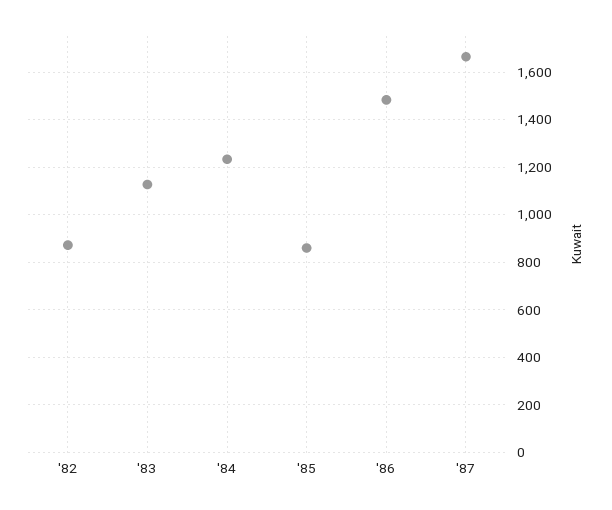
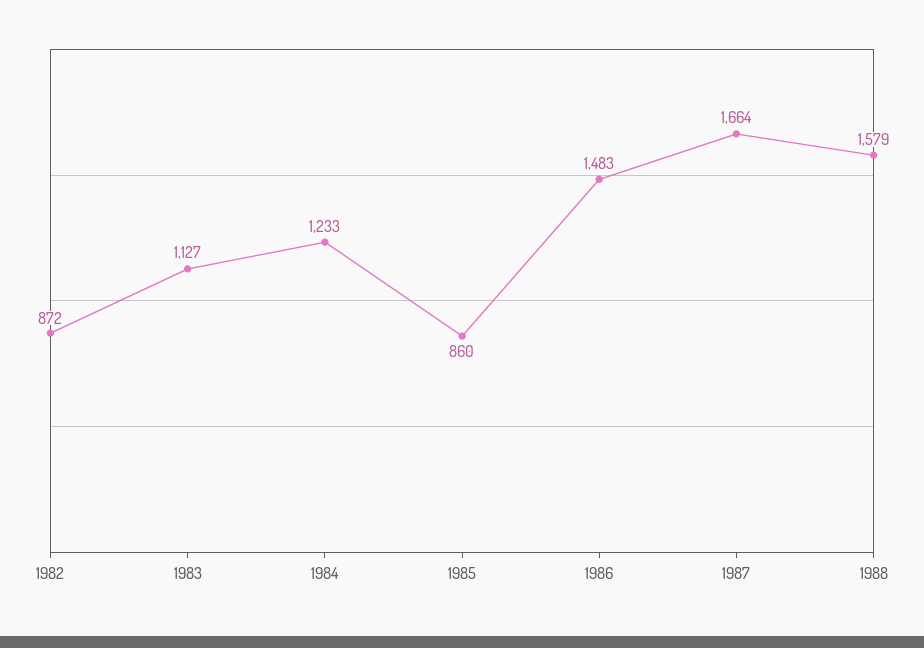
1988: none -> 1579

